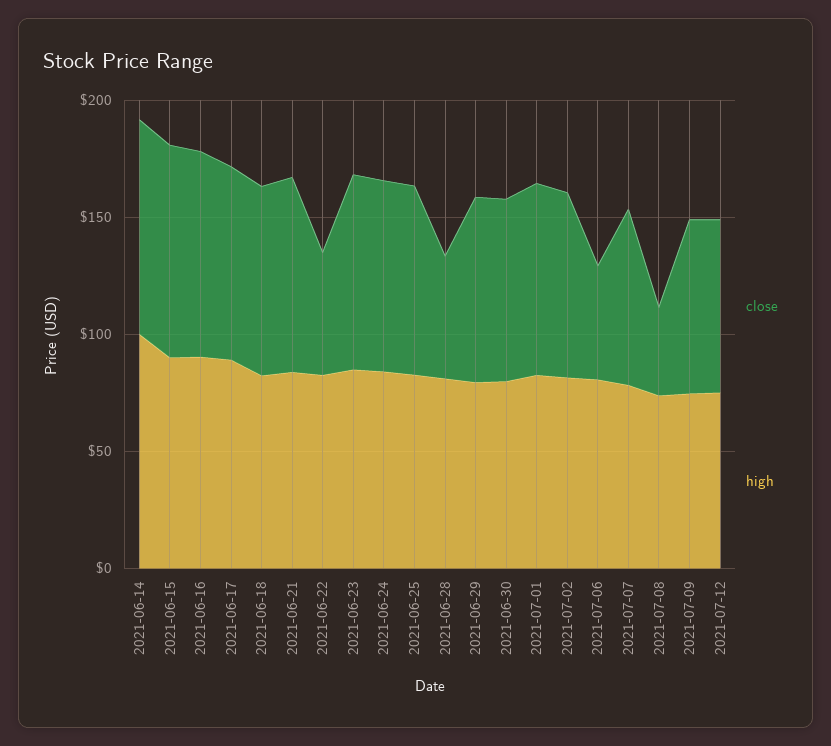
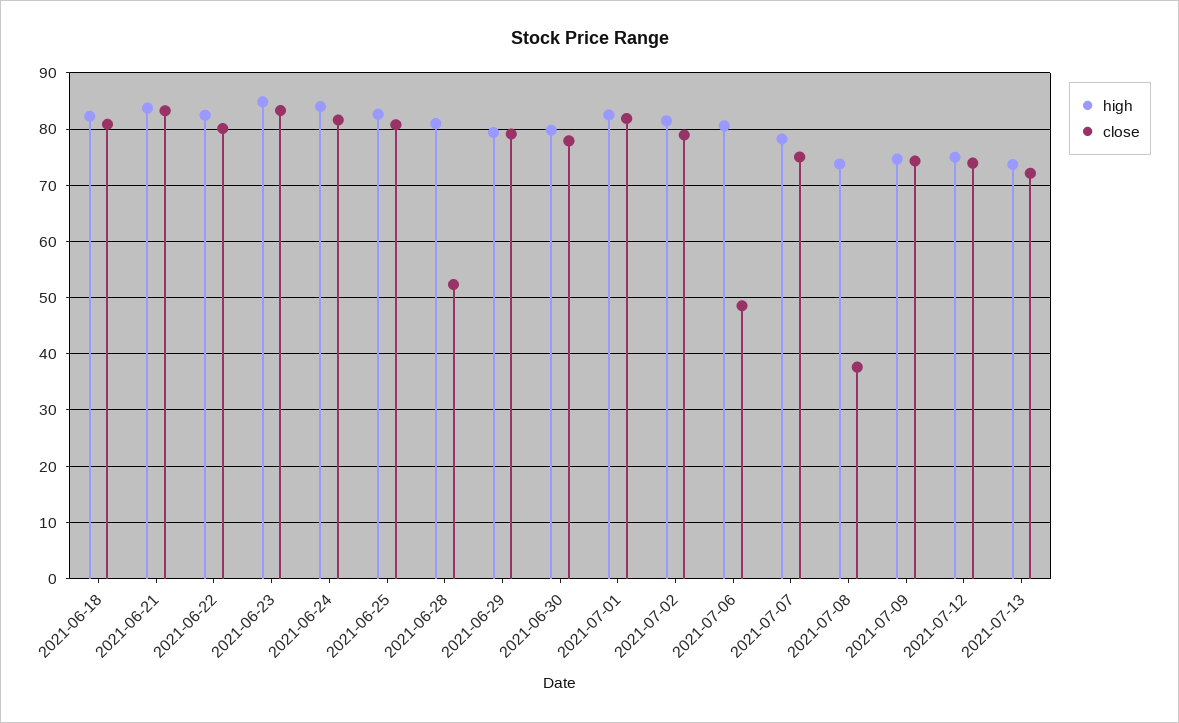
close, 2021-06-14: 90 -> none
high, 2021-06-14: 100 -> none
close, 2021-06-15: 90 -> none
high, 2021-06-15: 90 -> none
close, 2021-06-16: 90 -> none
high, 2021-06-16: 90 -> none
close, 2021-06-17: 80 -> none
high, 2021-06-17: 90 -> none
close, 2021-06-22: 50 -> 80
high, 2021-07-13: none -> 74
close, 2021-07-13: none -> 72

